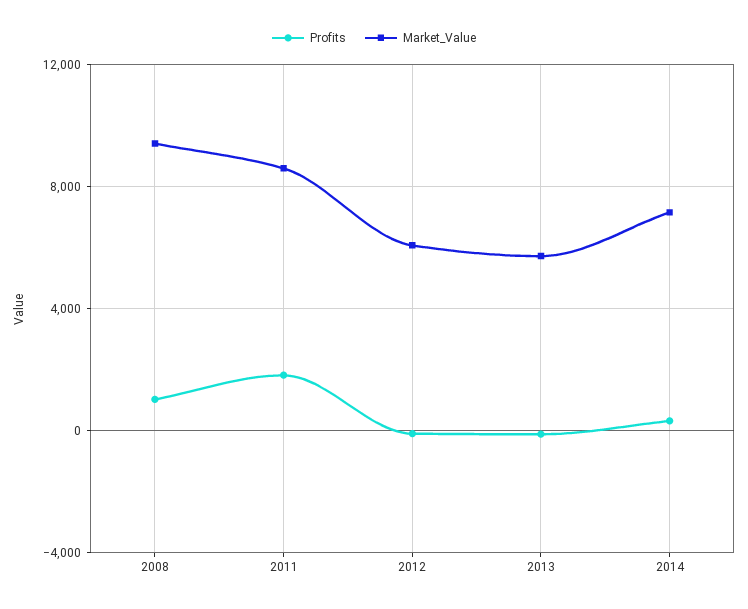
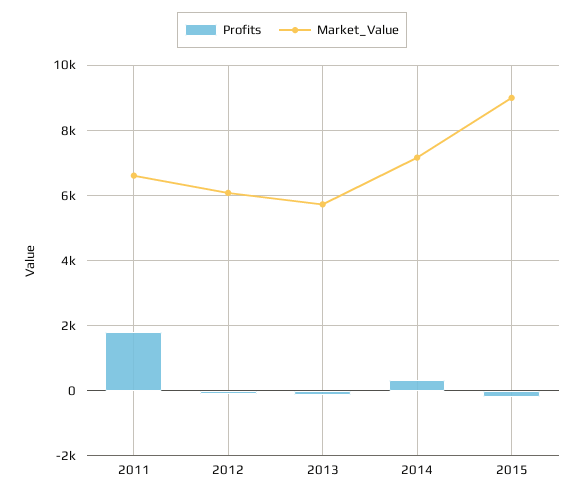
Profits, 2008: 1000 -> none
Market_Value, 2008: 9500 -> none
Market_Value, 2011: 8500 -> 6600
Profits, 2015: none -> -200
Market_Value, 2015: none -> 9000

